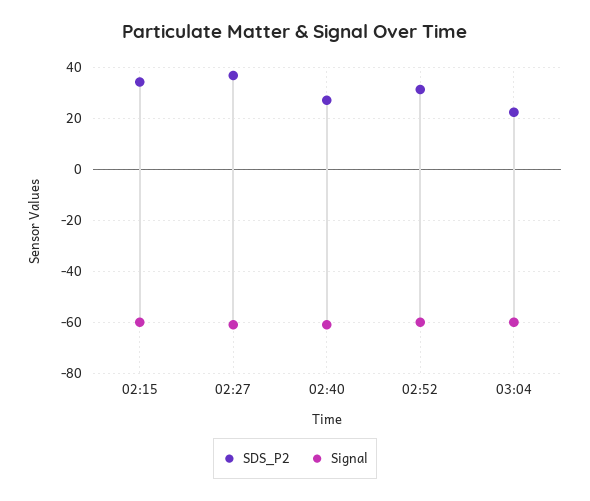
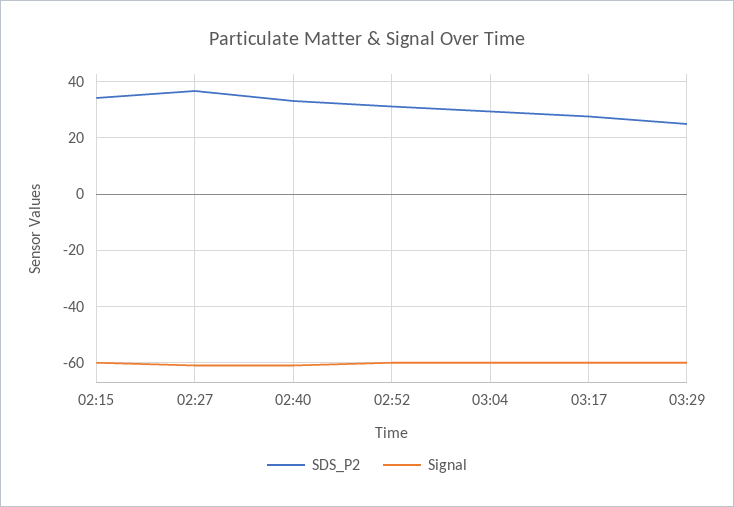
SDS_P2, 02:40: 27.5 -> 32.5
SDS_P2, 03:04: 22.5 -> 30
SDS_P2, 03:17: none -> 27.5
Signal, 03:17: none -> -60
SDS_P2, 03:29: none -> 25
Signal, 03:29: none -> -60

